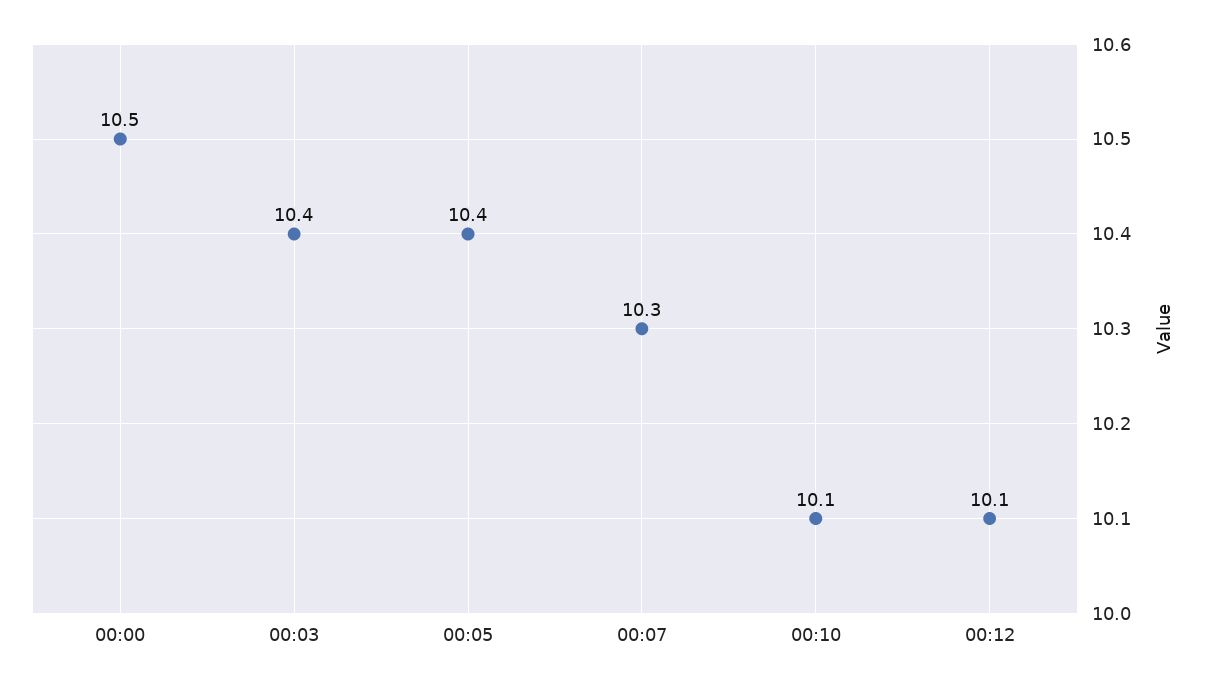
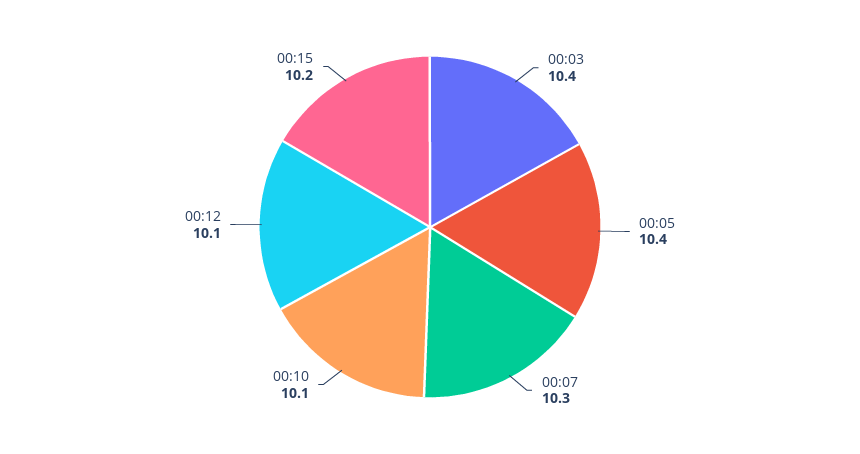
00:00: 10.5 -> none
00:15: none -> 10.2

